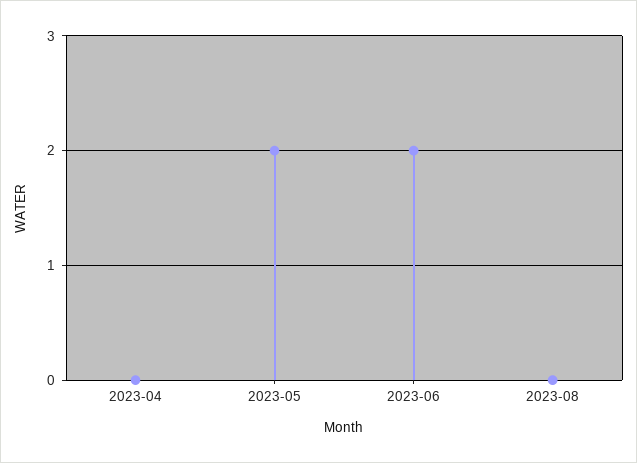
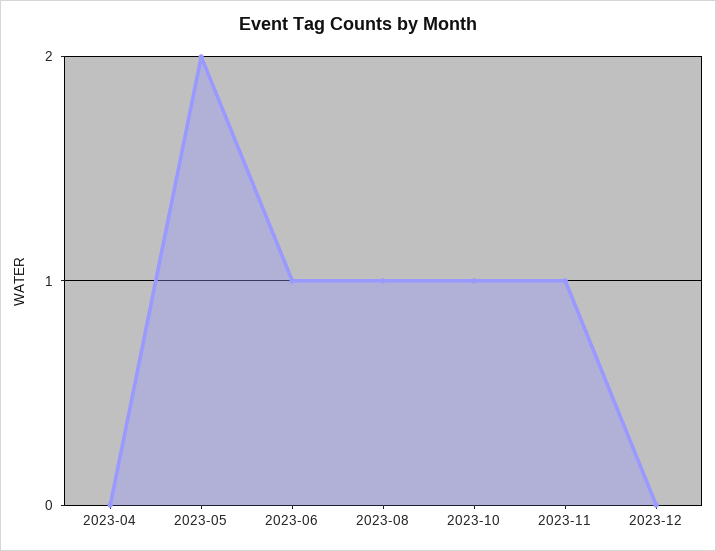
2023-06: 2 -> 1
2023-08: 0 -> 1
2023-10: none -> 1
2023-11: none -> 1
2023-12: none -> 0

